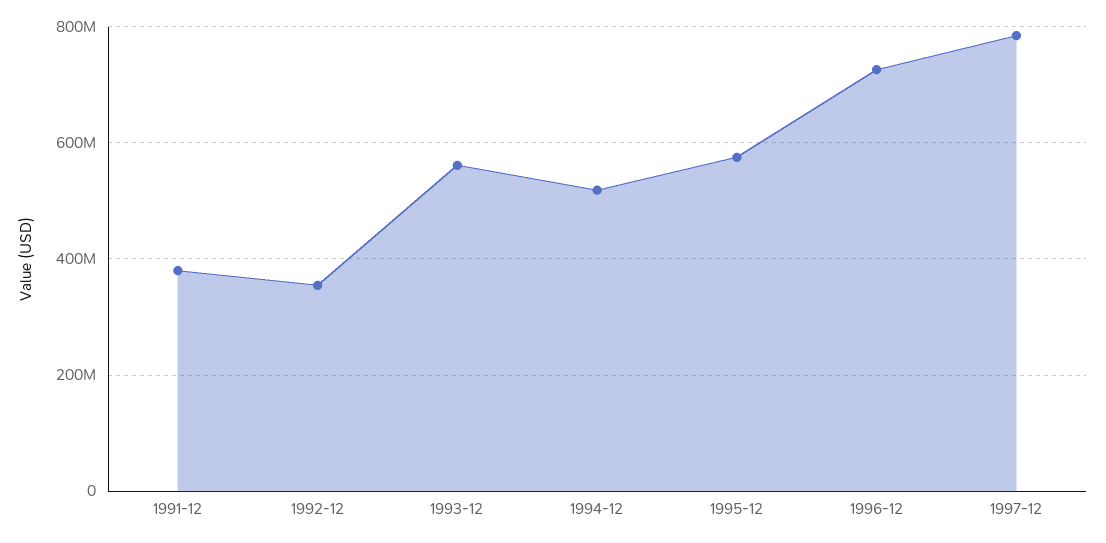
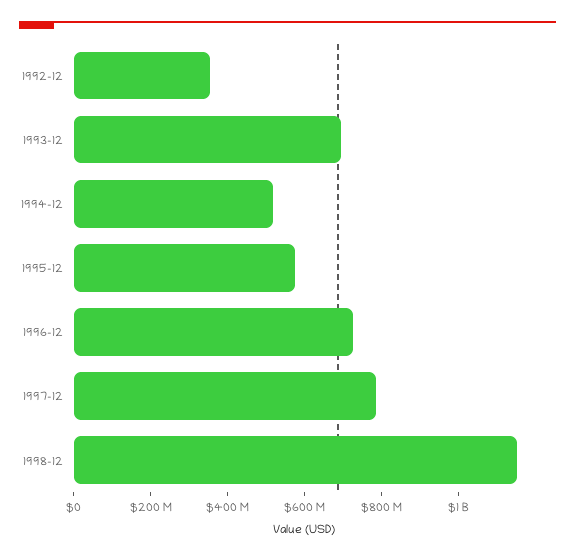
1991-12: 380000000 -> none
1993-12: 560000000 -> 700000000
1998-12: none -> 1150000000

